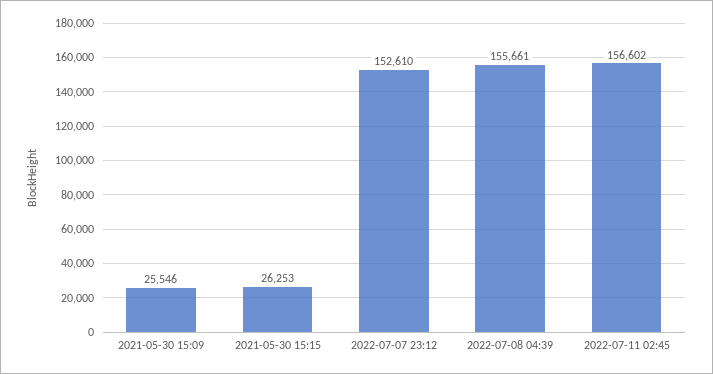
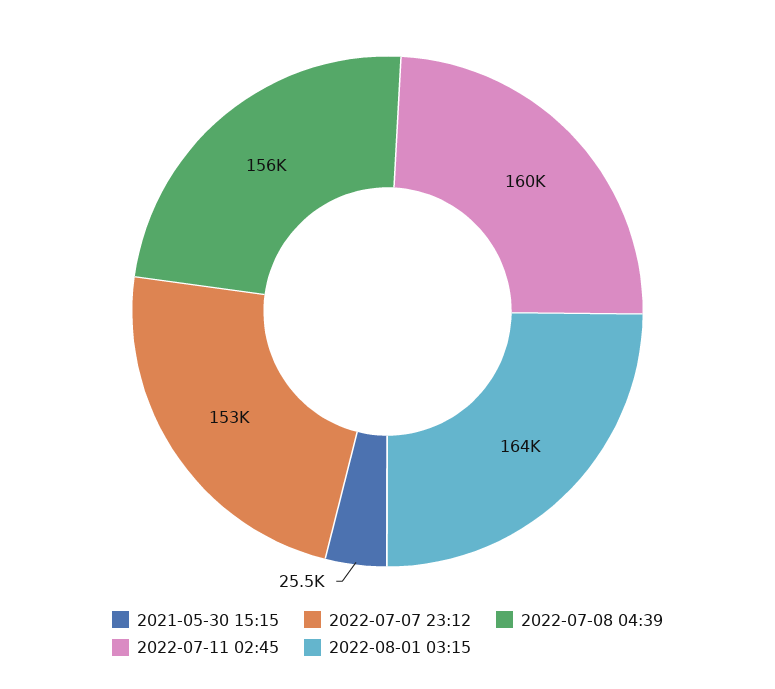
2021-05-30 15:09: 25546 -> none
2021-05-30 15:15: 26253 -> 25500
2022-07-11 02:45: 156602 -> 160000
2022-08-01 03:15: none -> 164000

